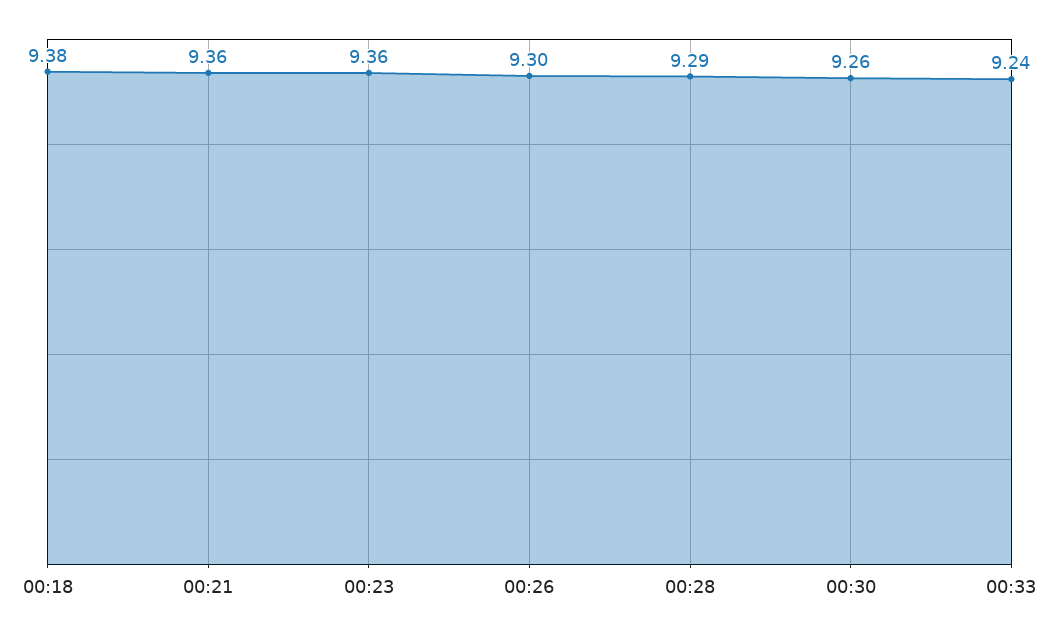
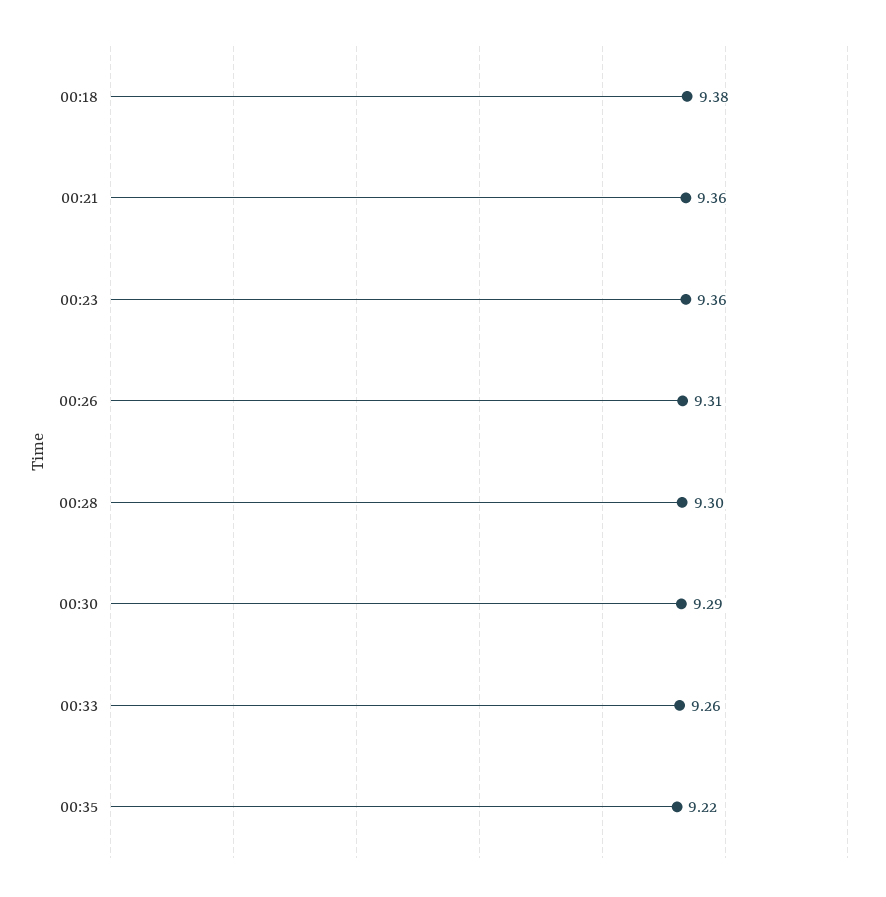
00:26: 9.3 -> 9.31
00:28: 9.29 -> 9.3
00:30: 9.26 -> 9.29
00:33: 9.24 -> 9.26
00:35: none -> 9.22

